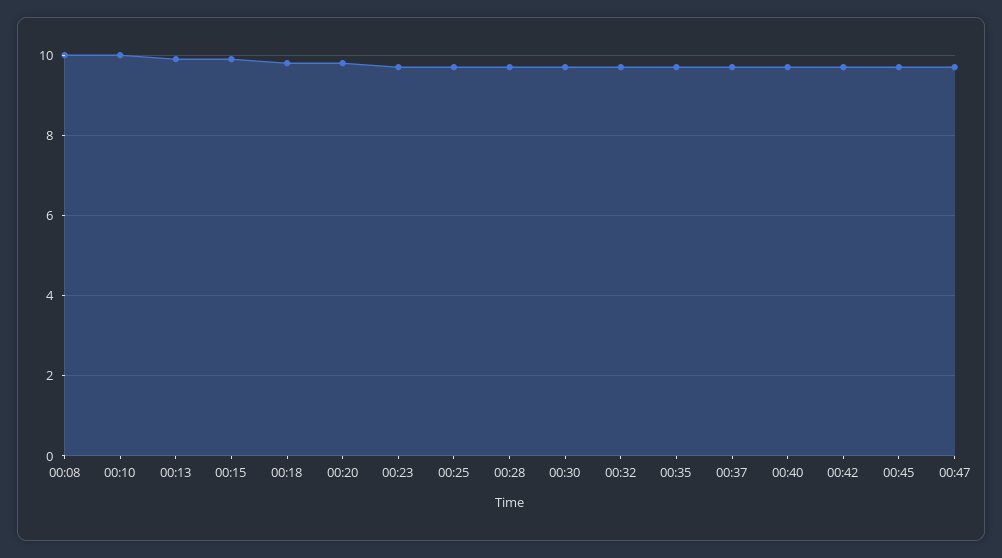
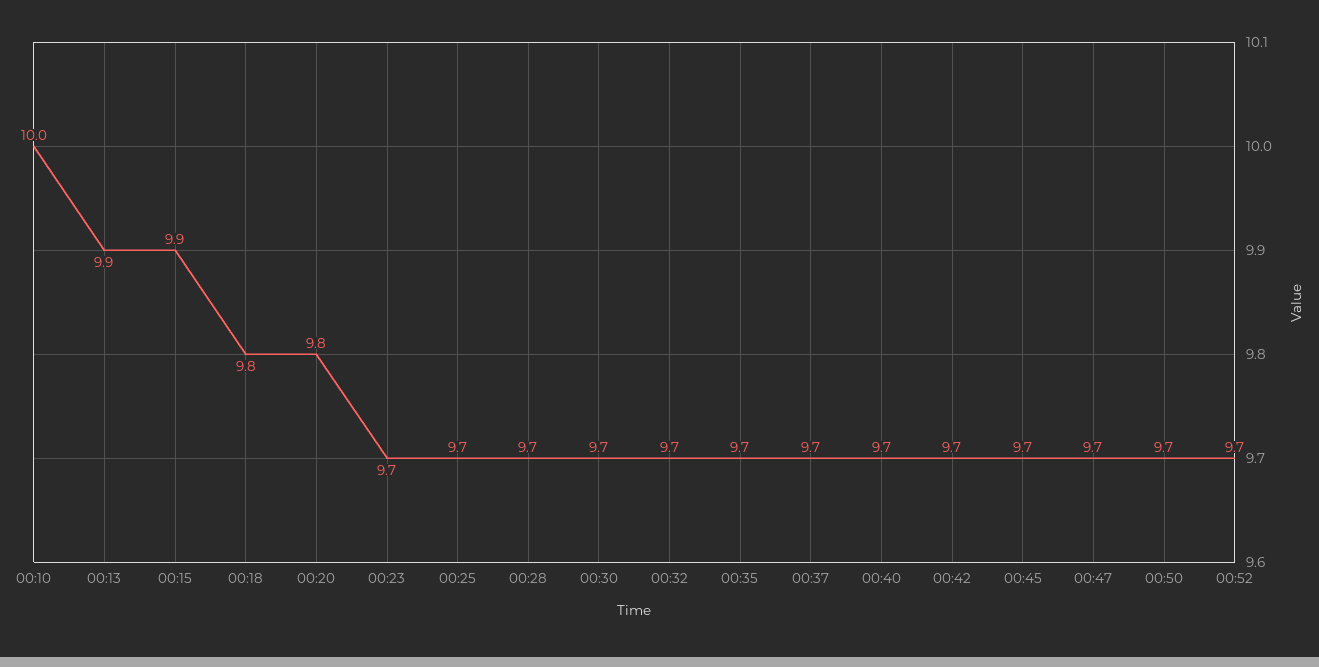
00:08: 10 -> none
00:50: none -> 9.7
00:52: none -> 9.7

